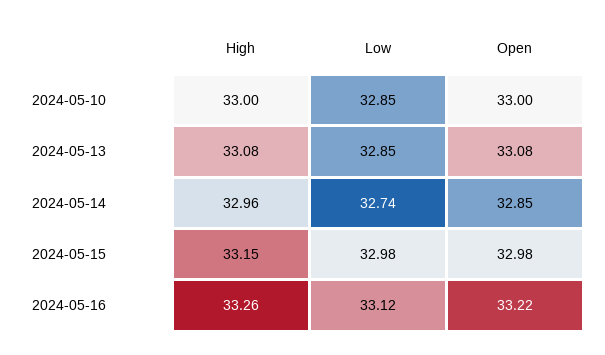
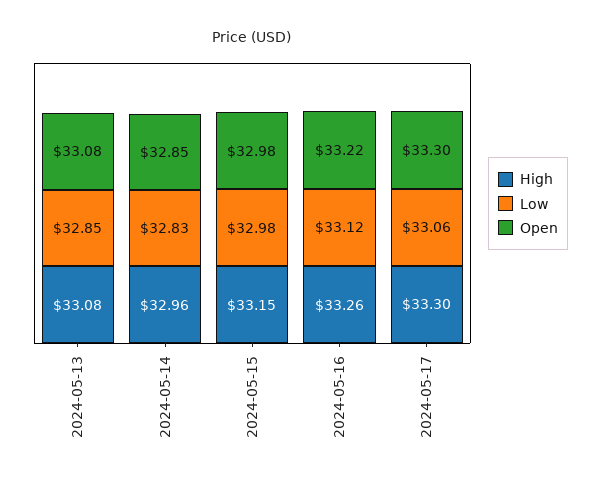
High, 2024-05-10: 33 -> none
Low, 2024-05-10: 32.85 -> none
Open, 2024-05-10: 33 -> none
Low, 2024-05-14: 32.74 -> 32.83
High, 2024-05-17: none -> 33.3
Low, 2024-05-17: none -> 33.06
Open, 2024-05-17: none -> 33.3

